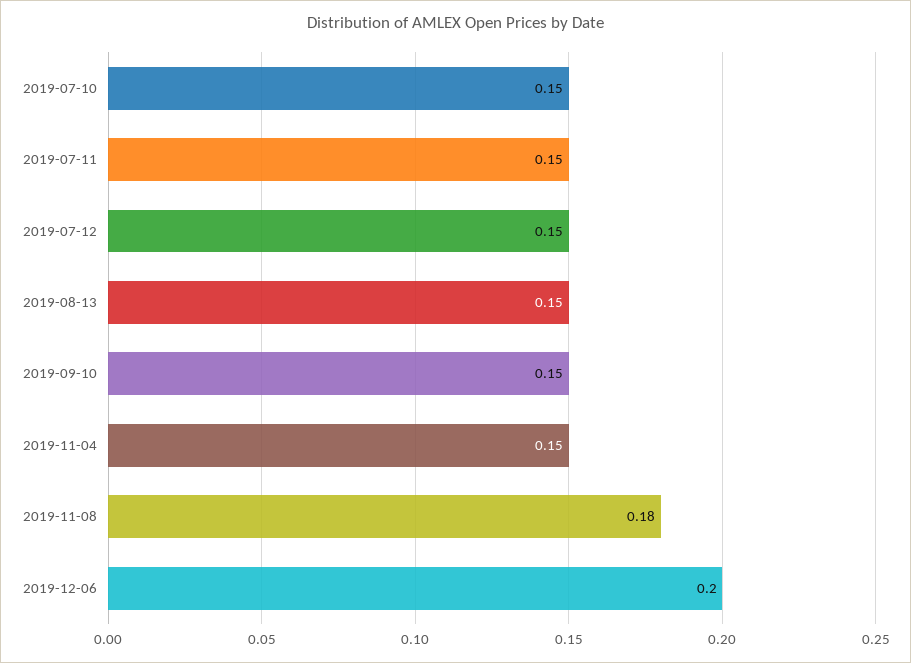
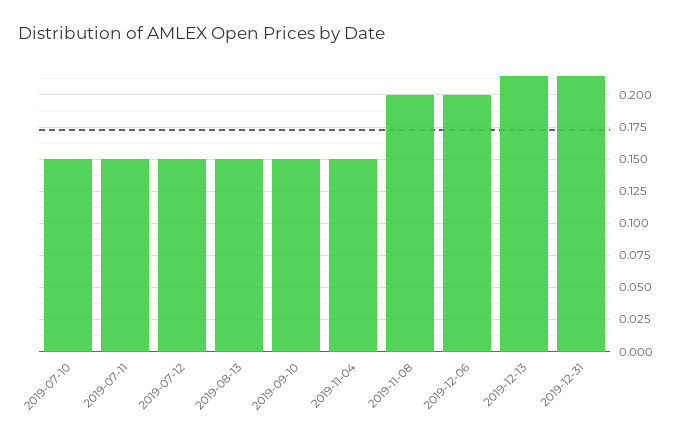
2019-11-08: 0.18 -> 0.2
2019-12-13: none -> 0.215
2019-12-31: none -> 0.215

